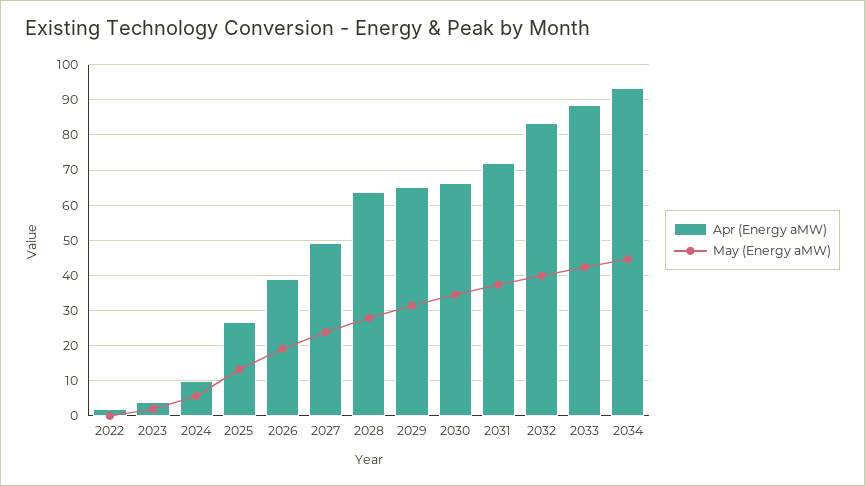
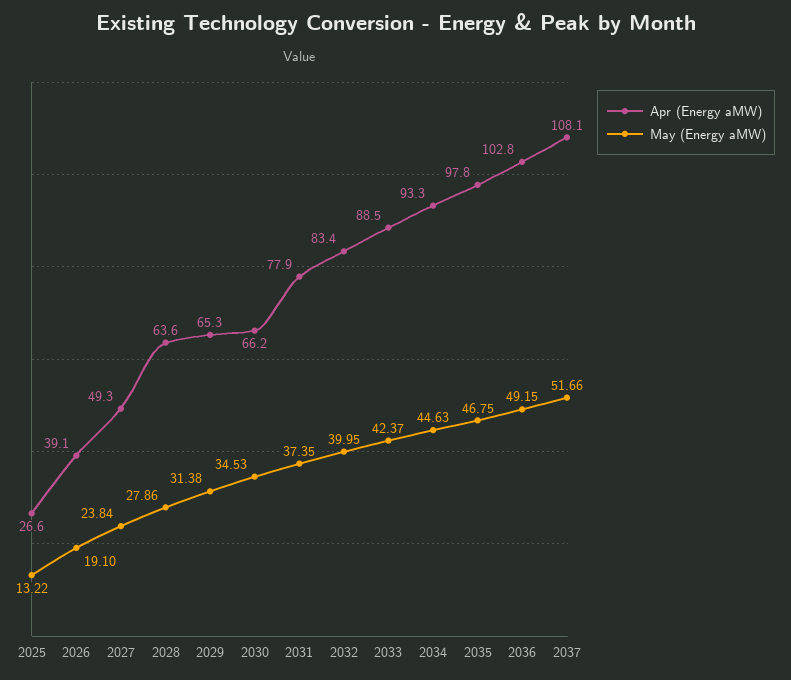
Apr (Energy aMW), 2022: 2 -> none
May (Energy aMW), 2022: 0 -> none
Apr (Energy aMW), 2023: 4 -> none
May (Energy aMW), 2023: 2 -> none
Apr (Energy aMW), 2024: 10 -> none
May (Energy aMW), 2024: 6 -> none
Apr (Energy aMW), 2031: 72 -> 77.9
Apr (Energy aMW), 2035: none -> 97.8
May (Energy aMW), 2035: none -> 46.75
Apr (Energy aMW), 2036: none -> 102.8
May (Energy aMW), 2036: none -> 49.15
Apr (Energy aMW), 2037: none -> 108.1
May (Energy aMW), 2037: none -> 51.66

